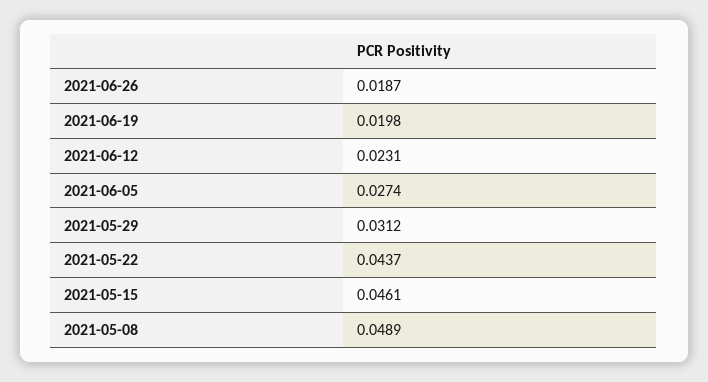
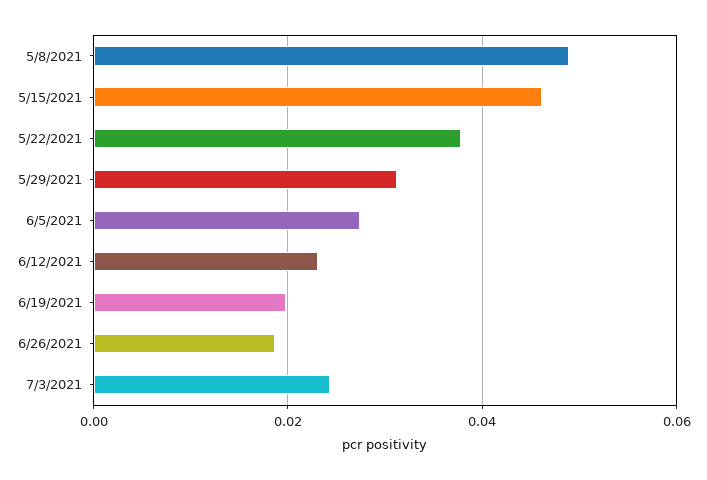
2021-05-22: 0.0437 -> 0.038
7/3/2021: none -> 0.024

